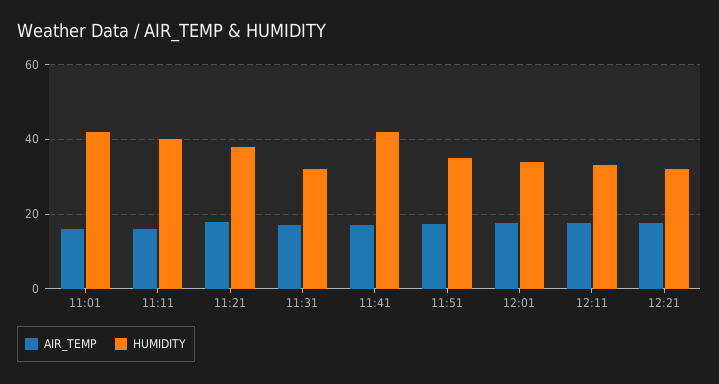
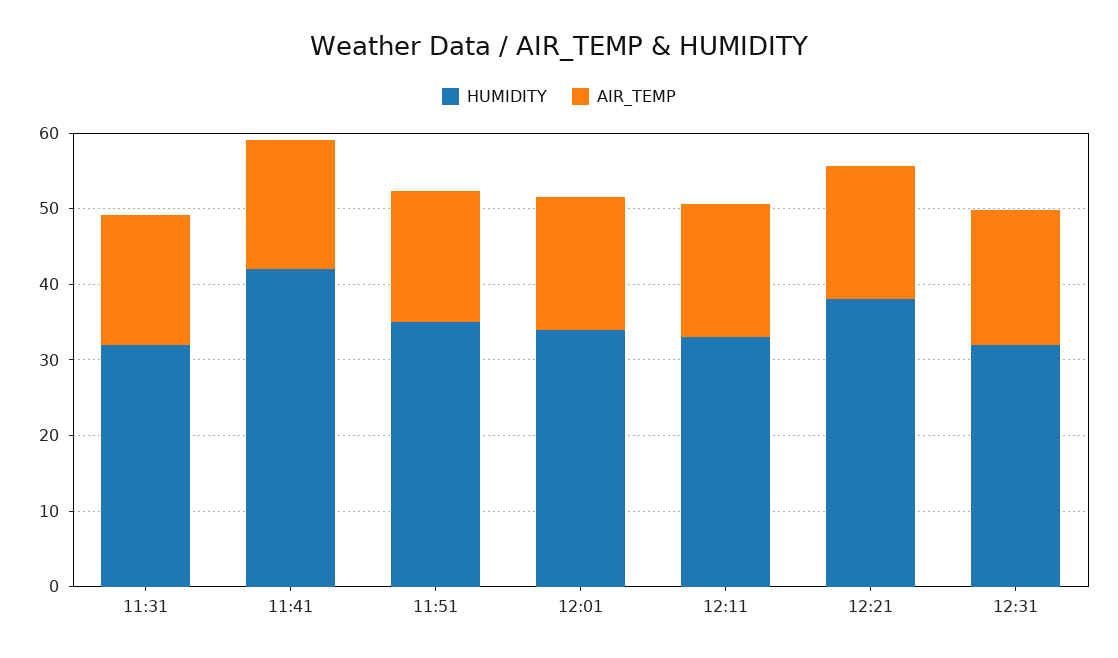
AIR_TEMP, 11:01: 16 -> none
HUMIDITY, 11:01: 42 -> none
AIR_TEMP, 11:11: 16 -> none
HUMIDITY, 11:11: 40 -> none
AIR_TEMP, 11:21: 18 -> none
HUMIDITY, 11:21: 38 -> none
HUMIDITY, 12:21: 32 -> 38
HUMIDITY, 12:31: none -> 32
AIR_TEMP, 12:31: none -> 18

